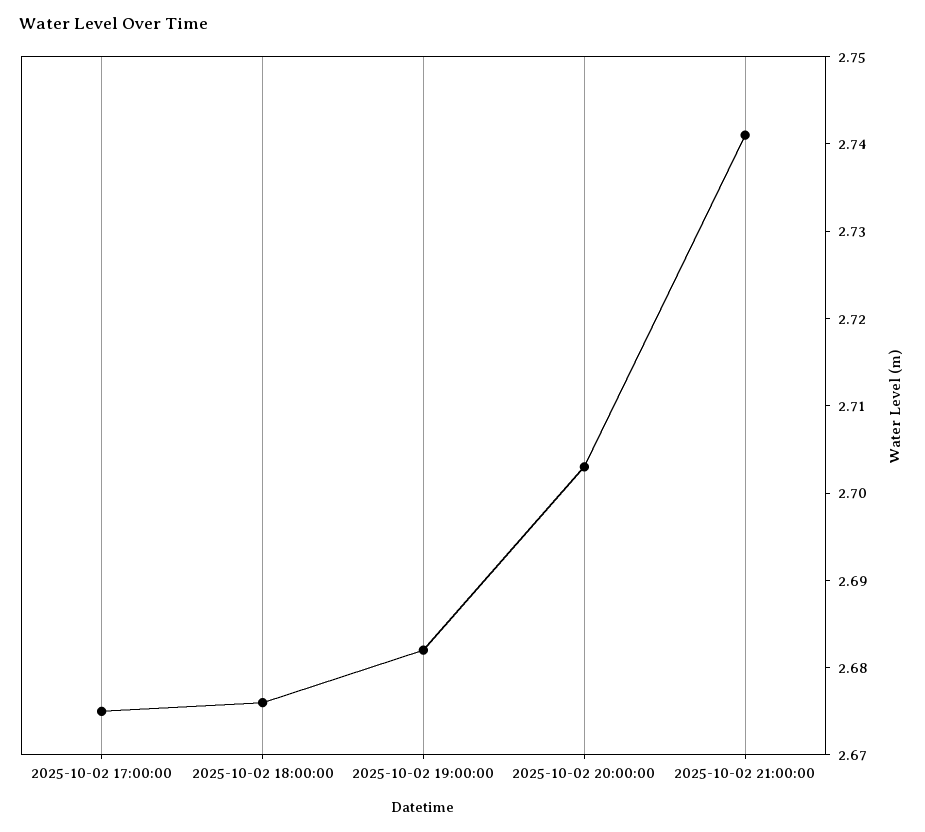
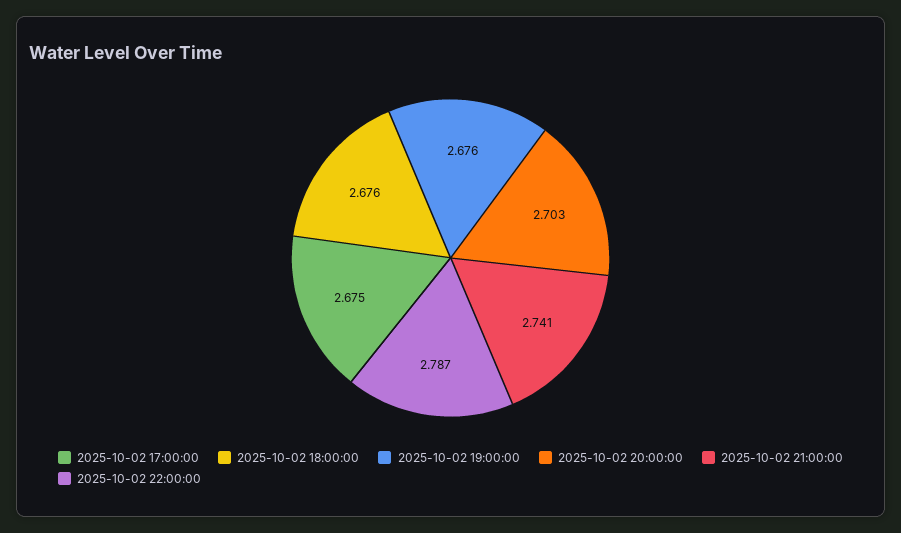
2025-10-02 19:00:00: 2.682 -> 2.676
2025-10-02 22:00:00: none -> 2.787

